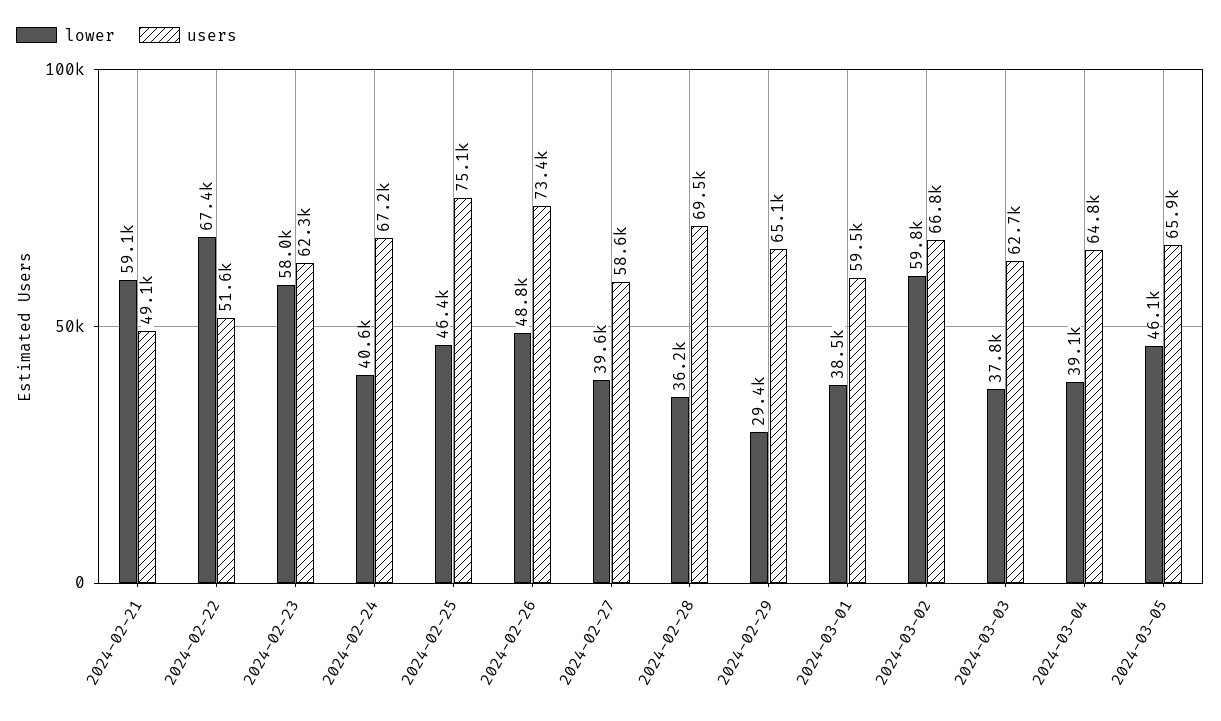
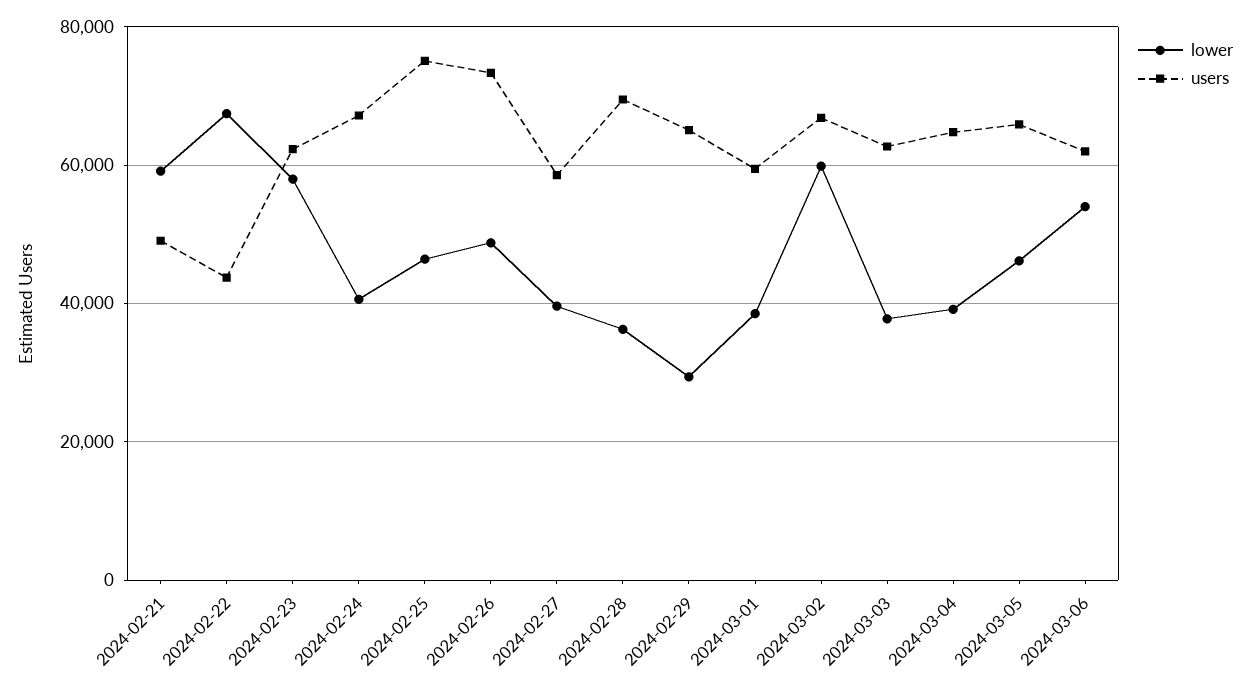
users, 2024-02-22: 51600 -> 44000
lower, 2024-03-06: none -> 54000
users, 2024-03-06: none -> 62000

